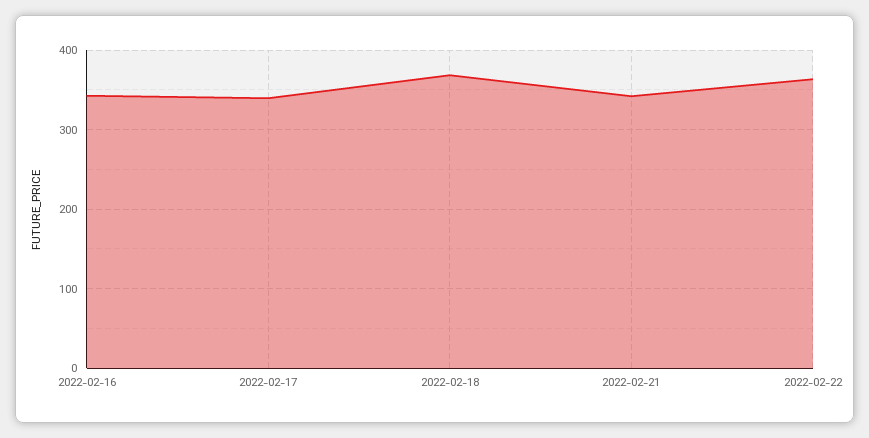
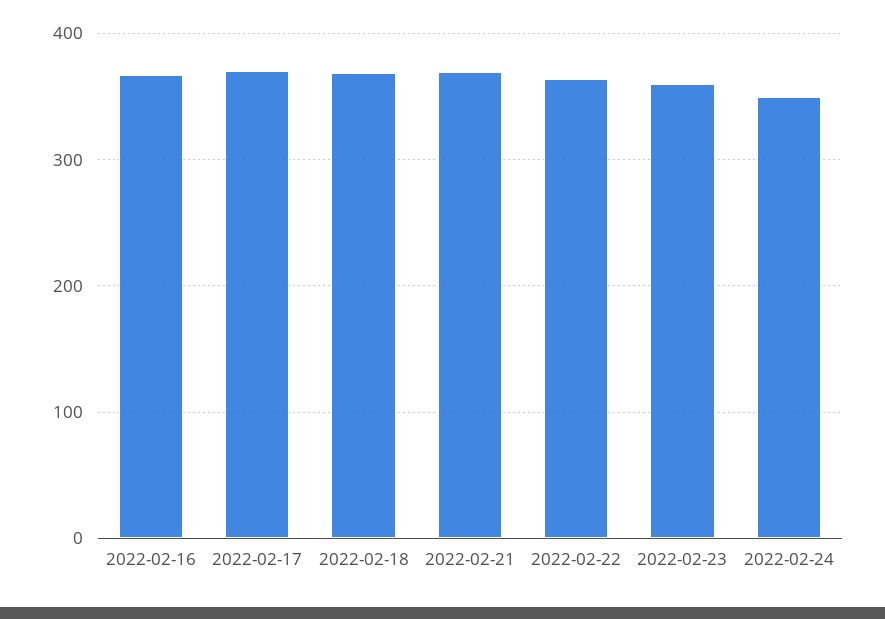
2022-02-16: 340 -> 370
2022-02-17: 340 -> 370
2022-02-21: 340 -> 370
2022-02-23: none -> 360
2022-02-24: none -> 350

